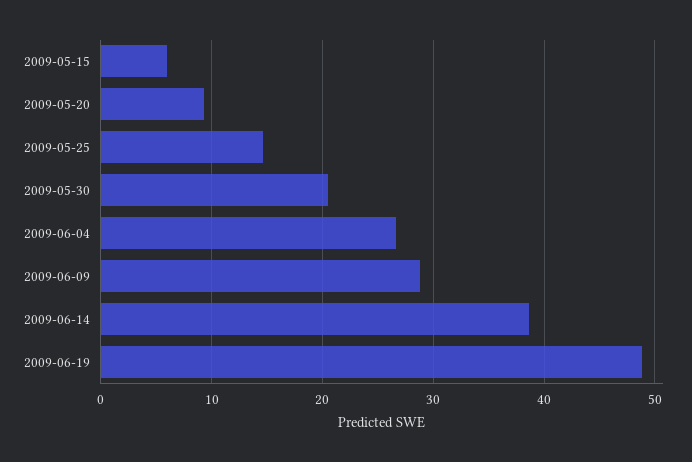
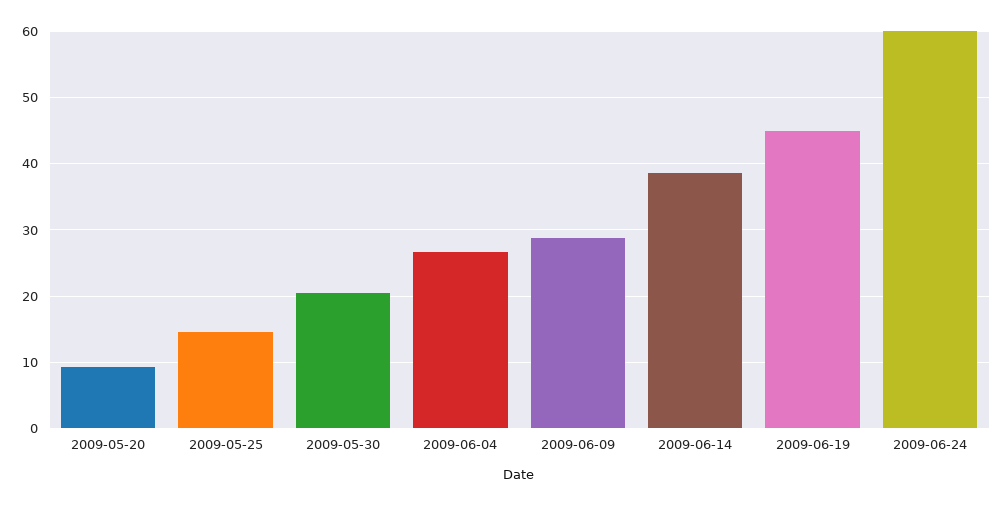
2009-05-15: 6 -> none
2009-06-19: 49 -> 45
2009-06-24: none -> 60

